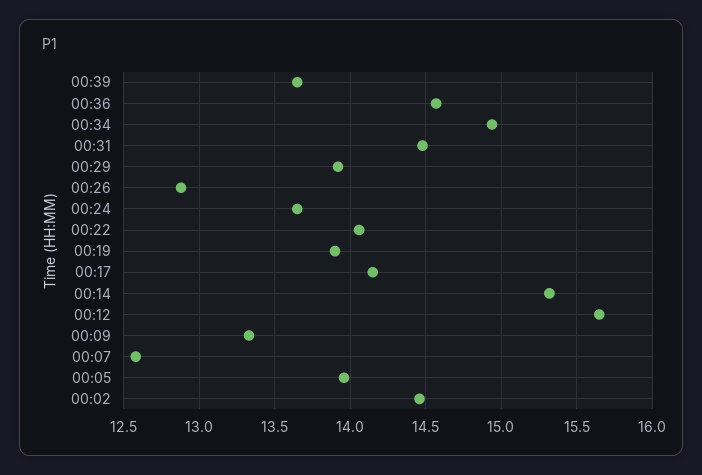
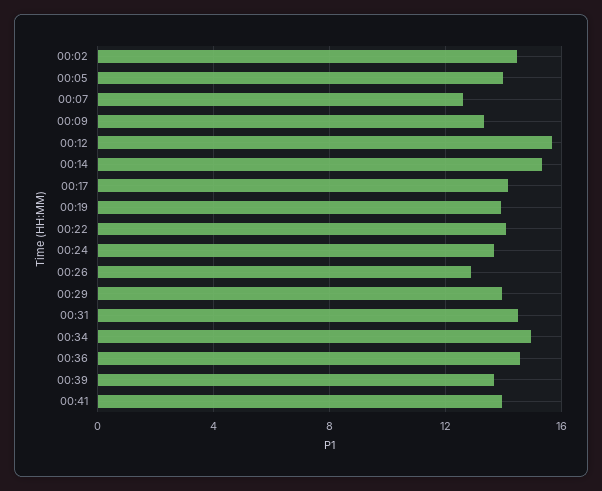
00:41: none -> 14

